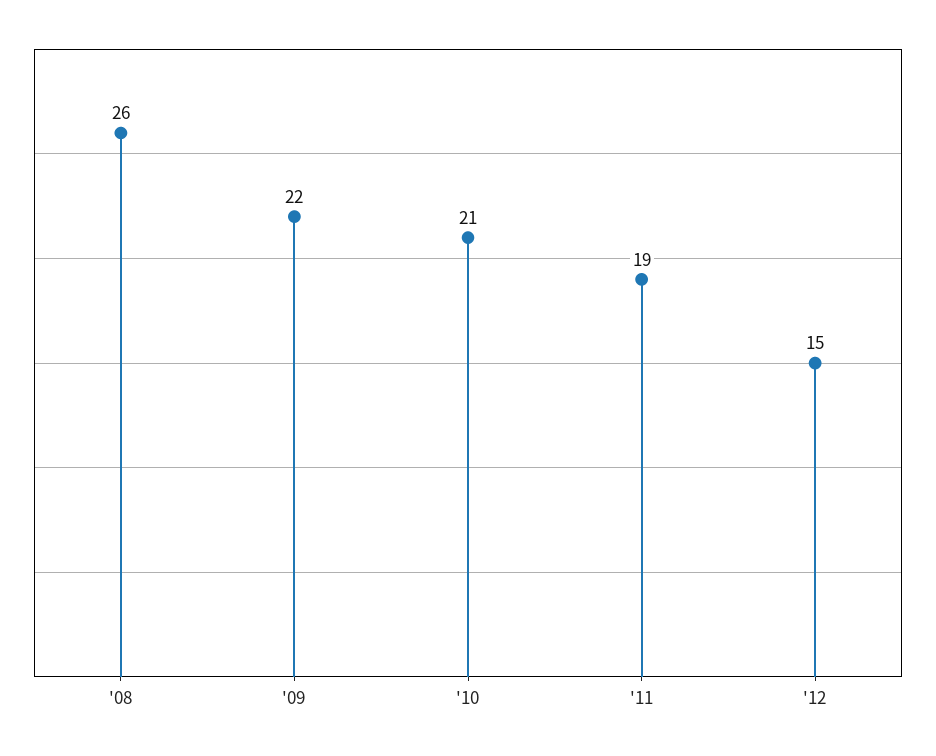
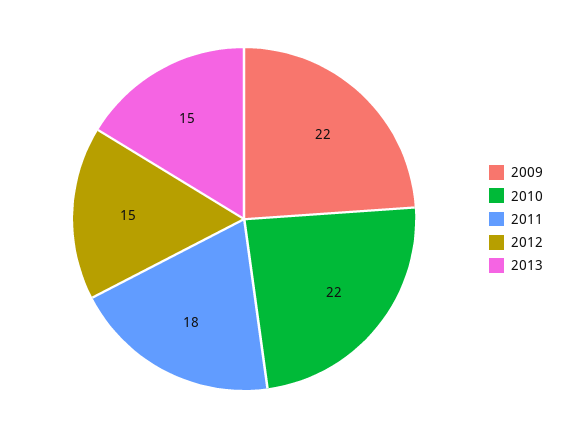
'08: 26 -> none
'10: 21 -> 22
'11: 19 -> 18
2013: none -> 15

